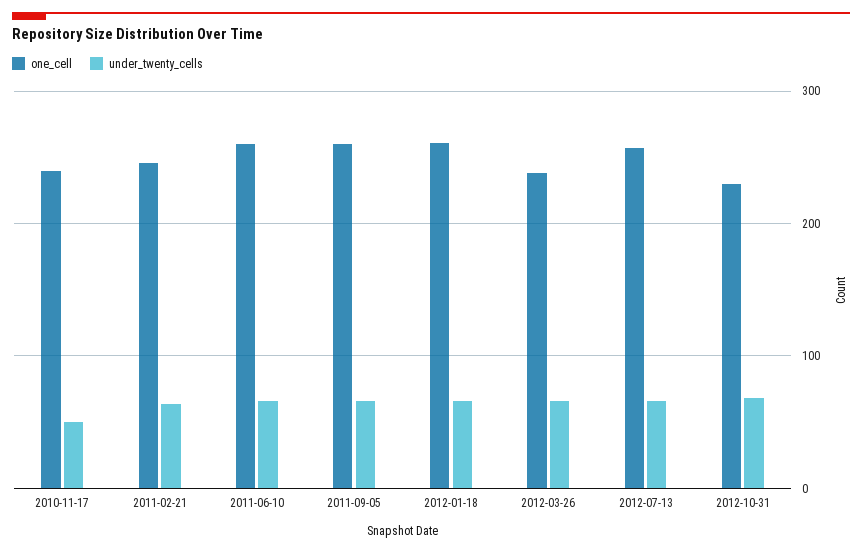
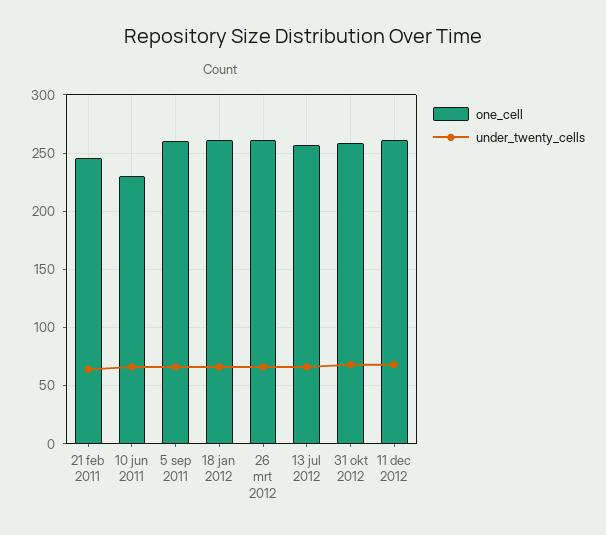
one_cell, 2010-11-17: 240 -> none
under_twenty_cells, 2010-11-17: 50 -> none
one_cell, 2011-06-10: 260 -> 230
one_cell, 2012-03-26: 240 -> 260
one_cell, 2012-10-31: 230 -> 260
one_cell, 11 dec 2012: none -> 260
under_twenty_cells, 11 dec 2012: none -> 70

